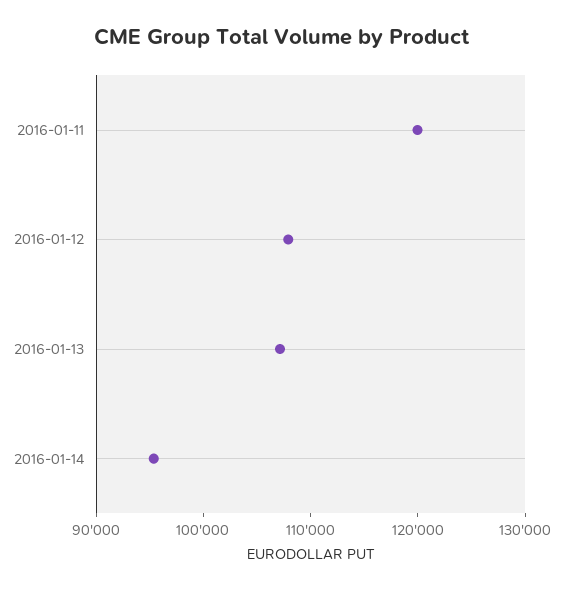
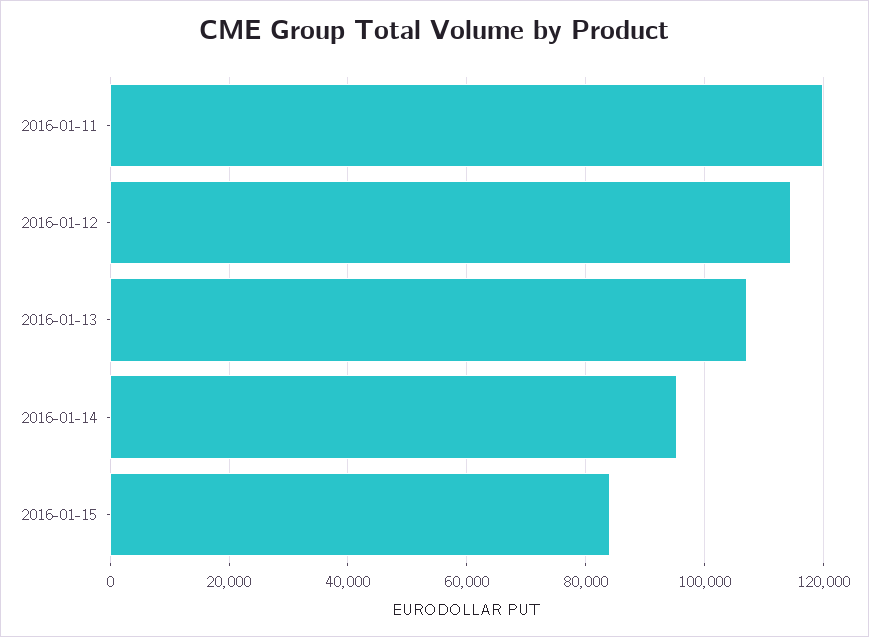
2016-01-12: 108000 -> 114000
2016-01-15: none -> 84000

